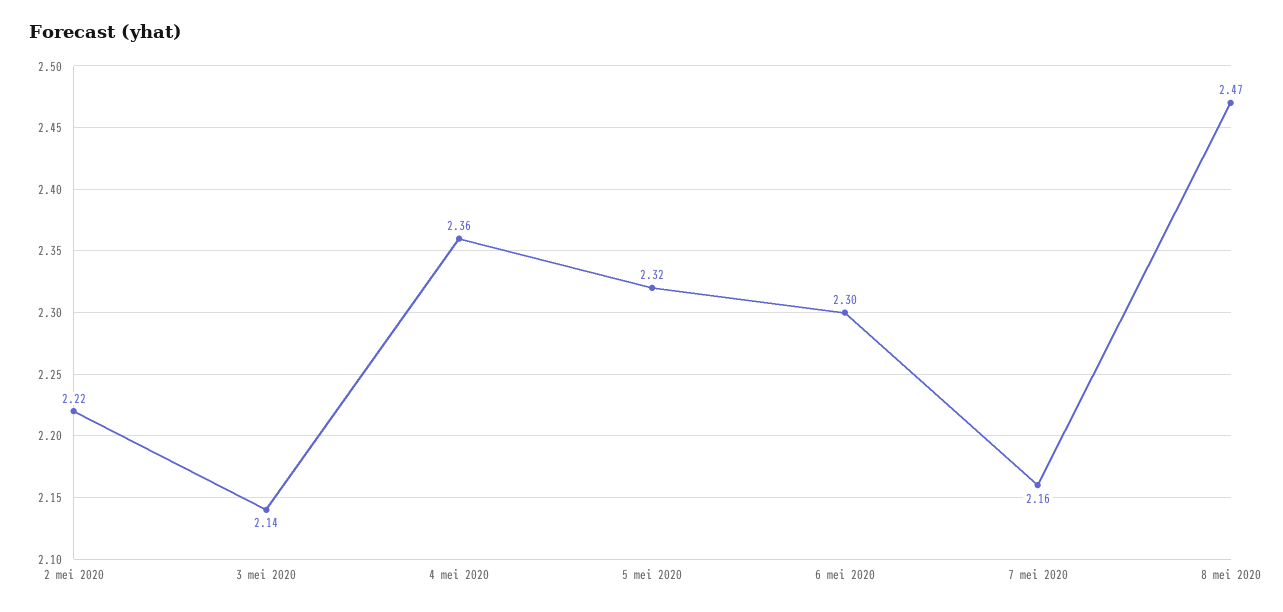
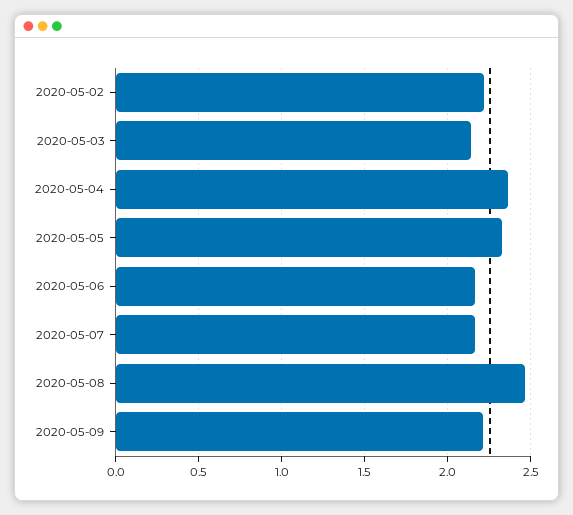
6 mei 2020: 2.3 -> 2.15
2020-05-09: none -> 2.2

